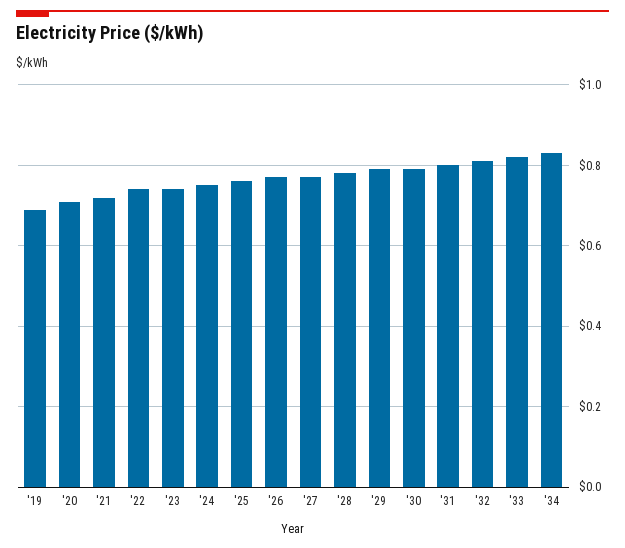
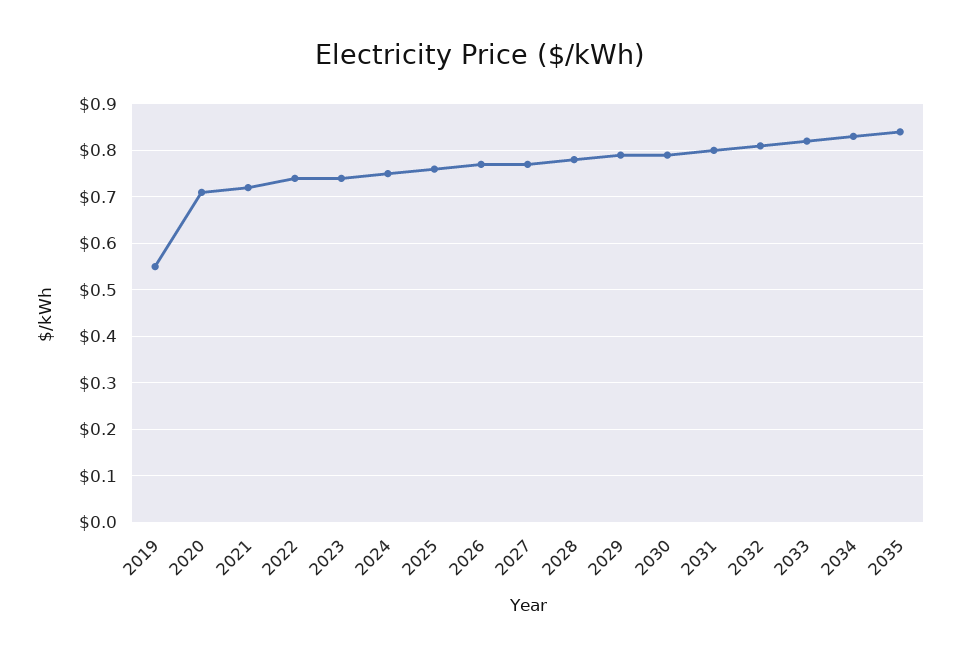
'19: 0.7 -> 0.55
2035: none -> 0.85

